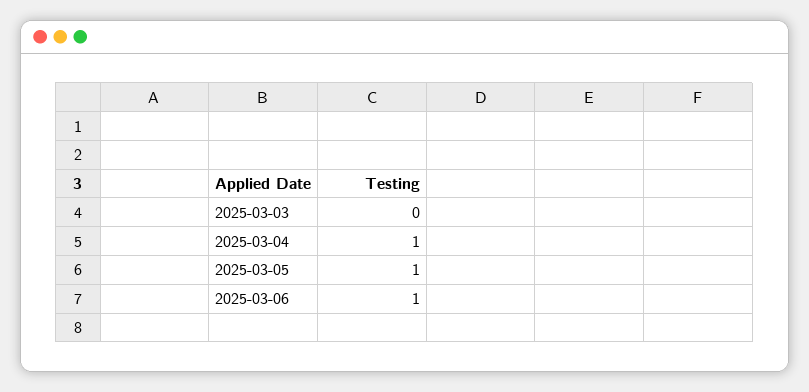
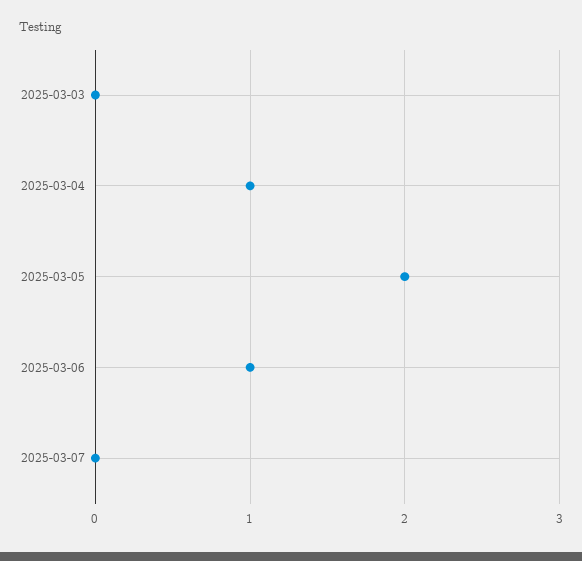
2025-03-05: 1 -> 2
2025-03-07: none -> 0

